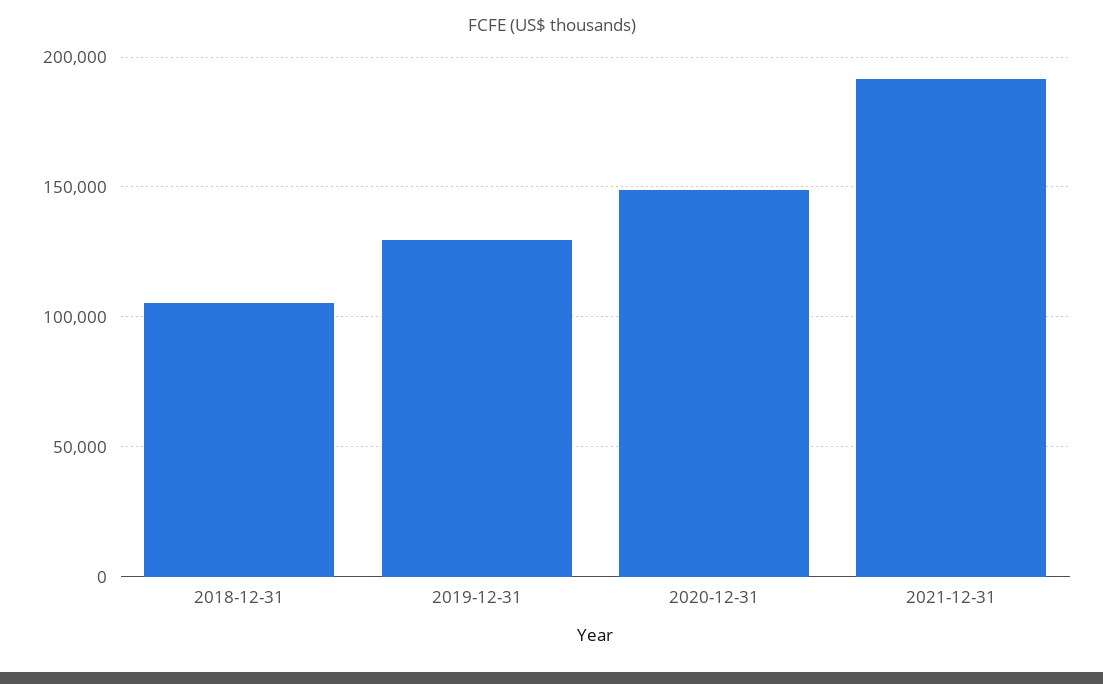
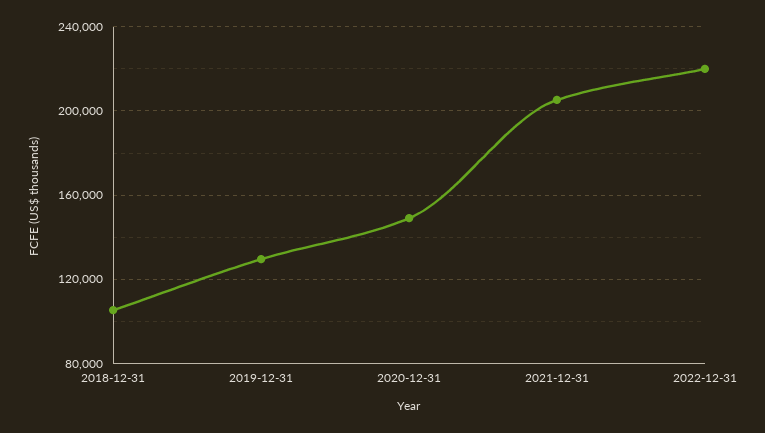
2021-12-31: 190000 -> 205000
2022-12-31: none -> 220000

